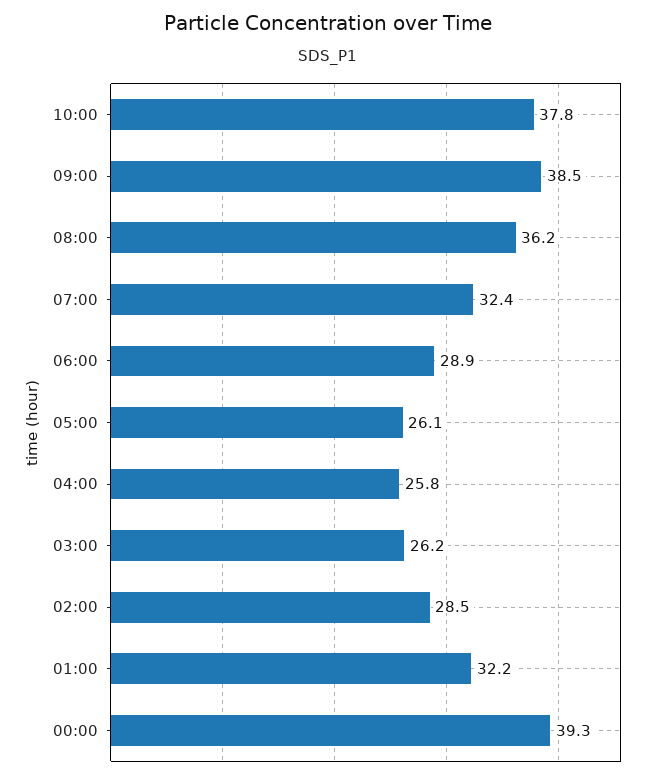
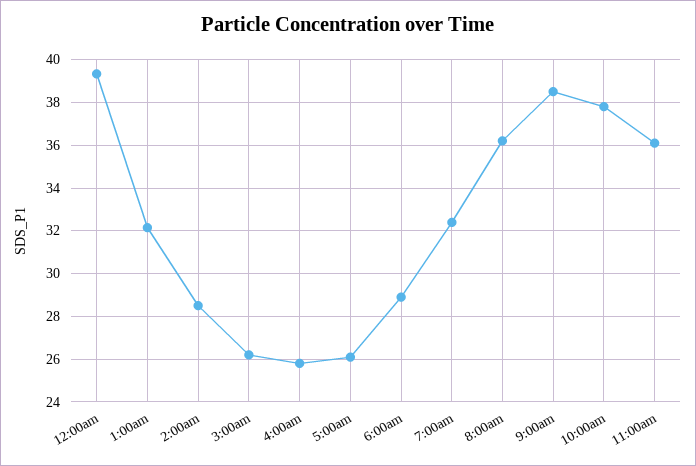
11:00am: none -> 36

